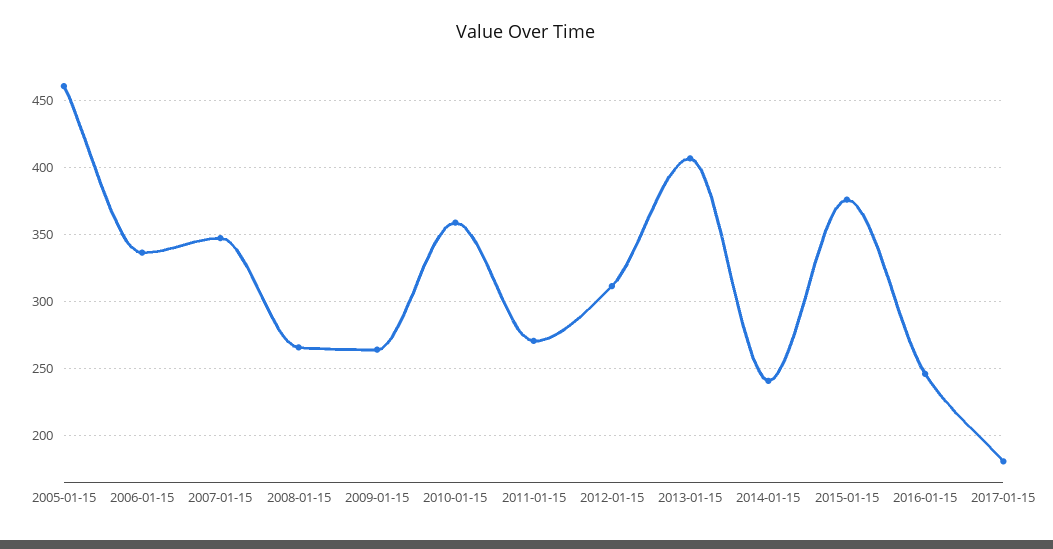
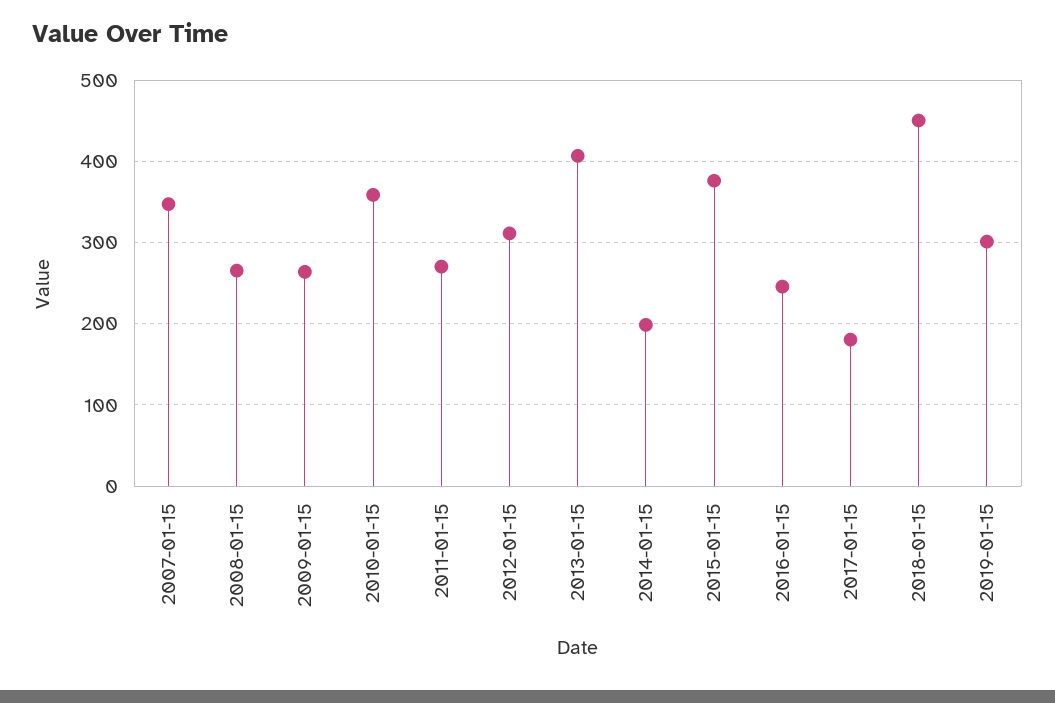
2005-01-15: 460 -> none
2006-01-15: 335 -> none
2014-01-15: 240 -> 200
2018-01-15: none -> 450
2019-01-15: none -> 300

